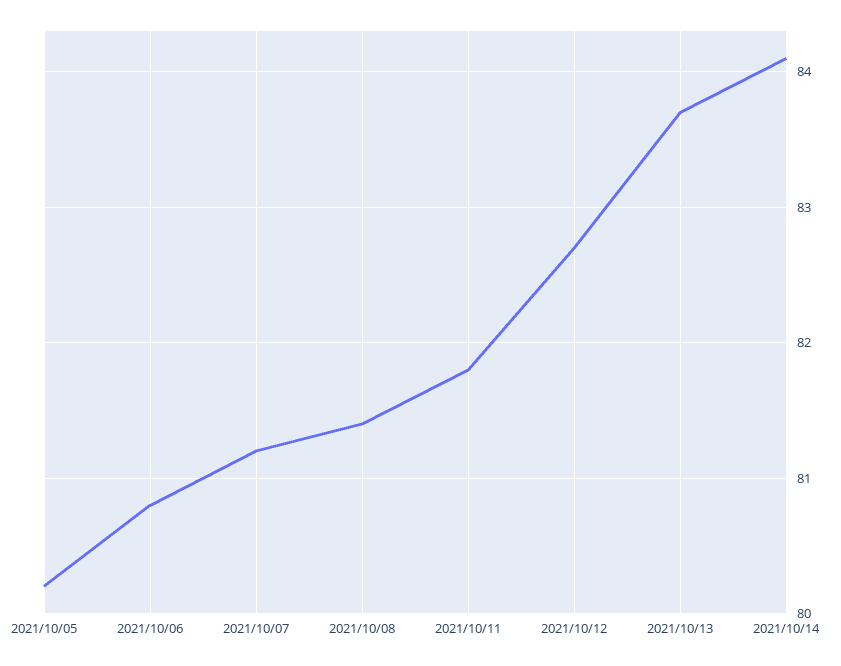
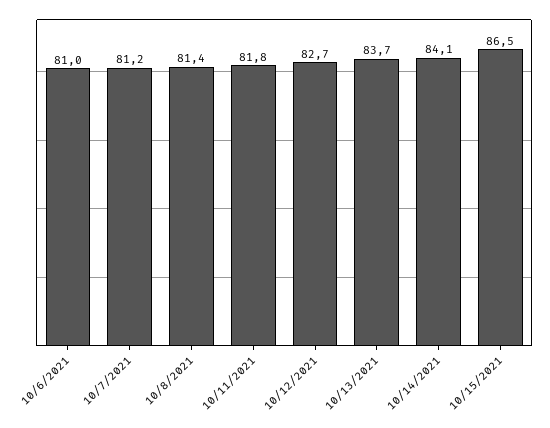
2021/10/05: 80.2 -> none
2021/10/06: 80.8 -> 81
10/15/2021: none -> 86.5

